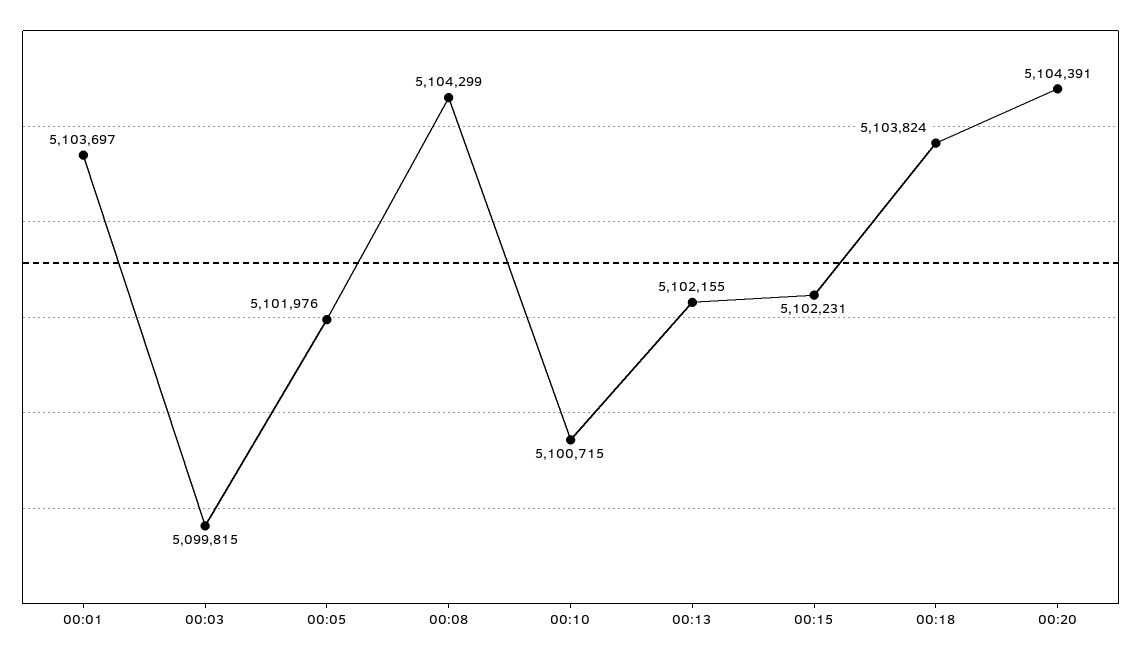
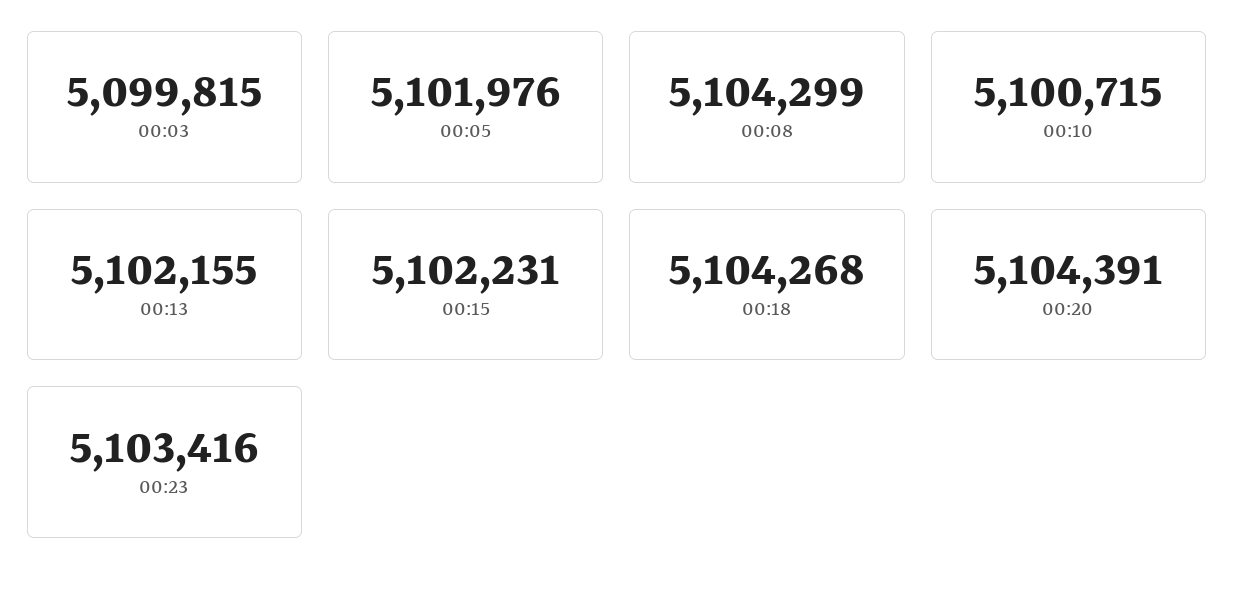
00:01: 5103697 -> none
00:18: 5103824 -> 5104268
00:23: none -> 5103416

